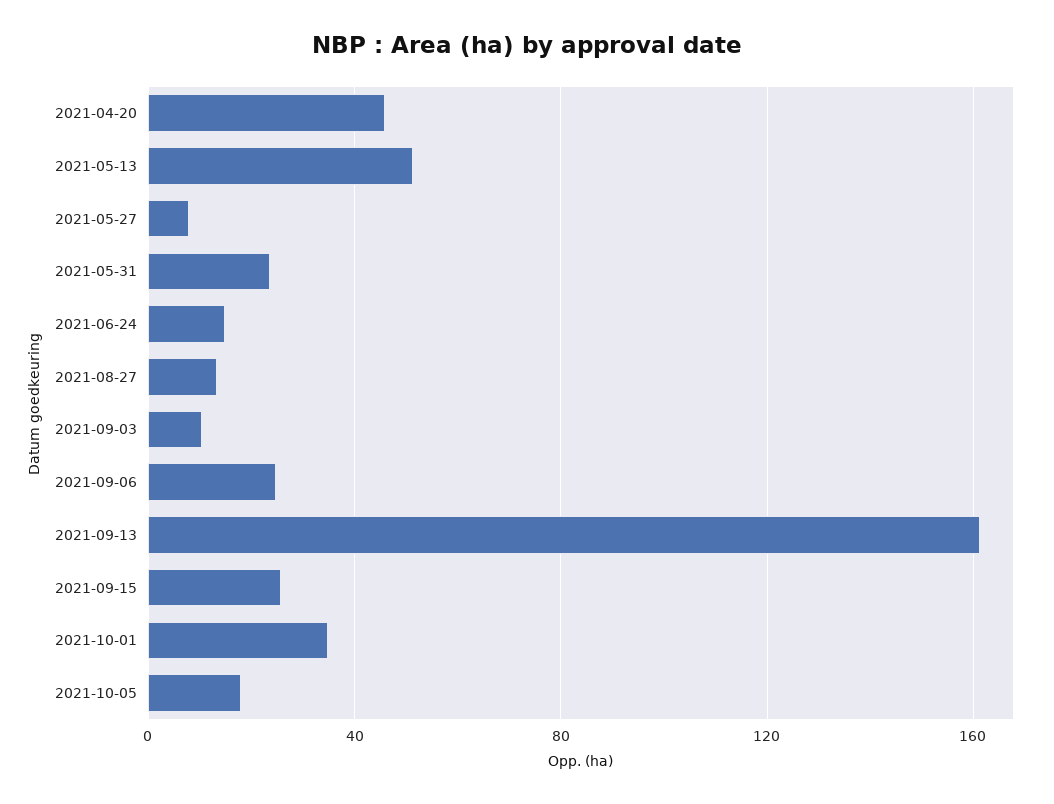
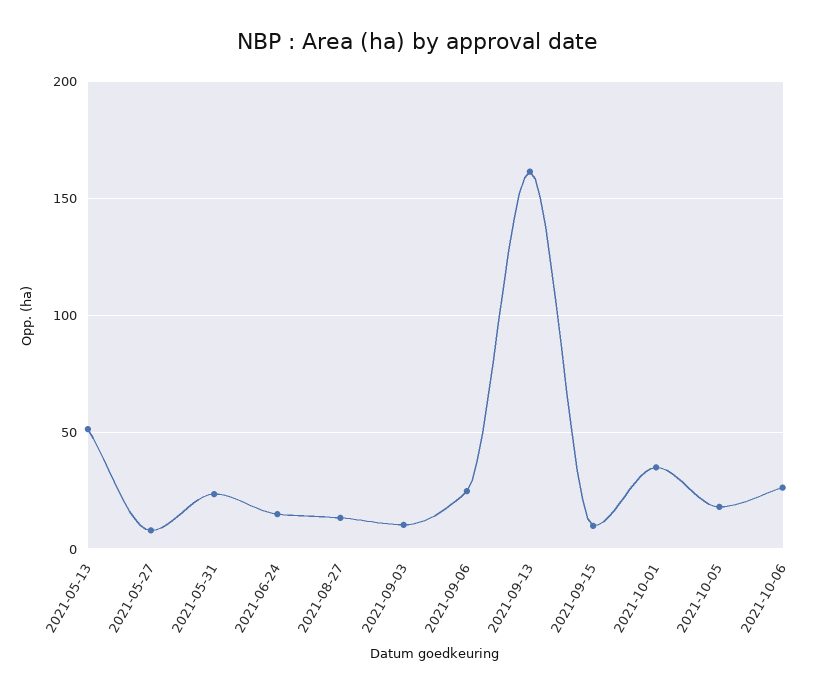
2021-04-20: 45 -> none
2021-09-15: 25 -> 10
2021-10-06: none -> 25

